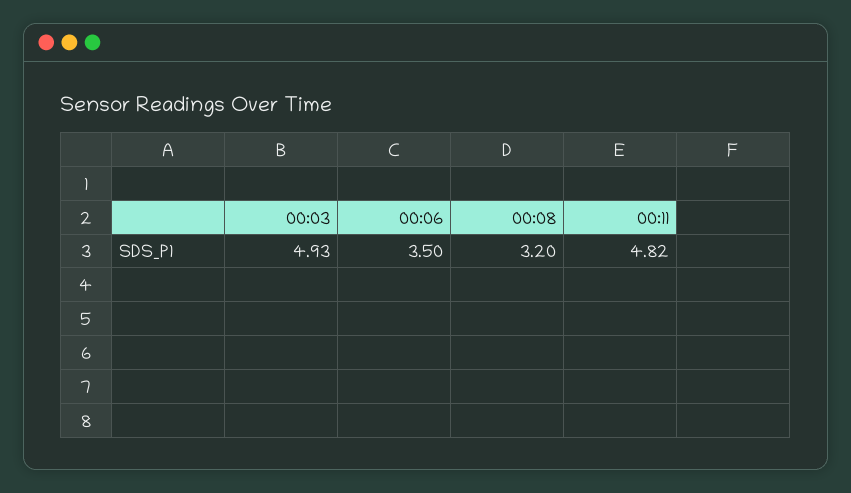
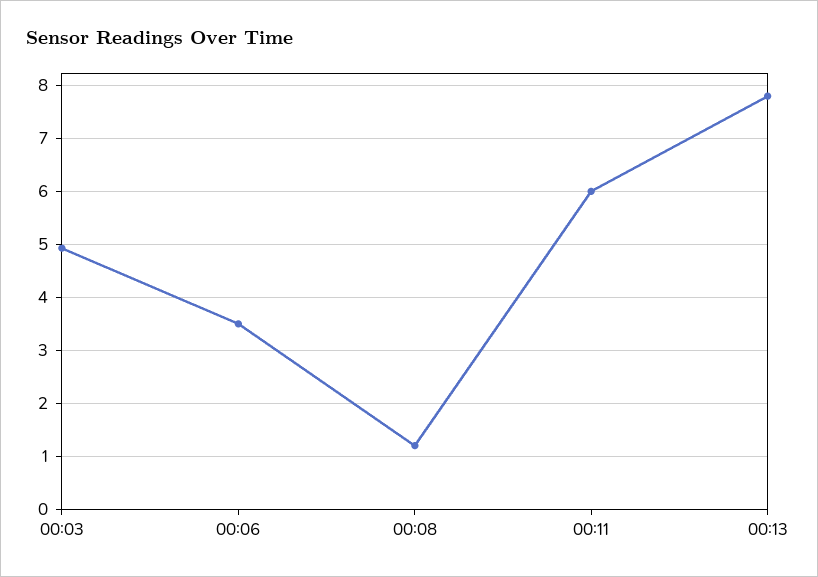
00:08: 3.2 -> 1.2
00:11: 4.82 -> 6
00:13: none -> 7.8

